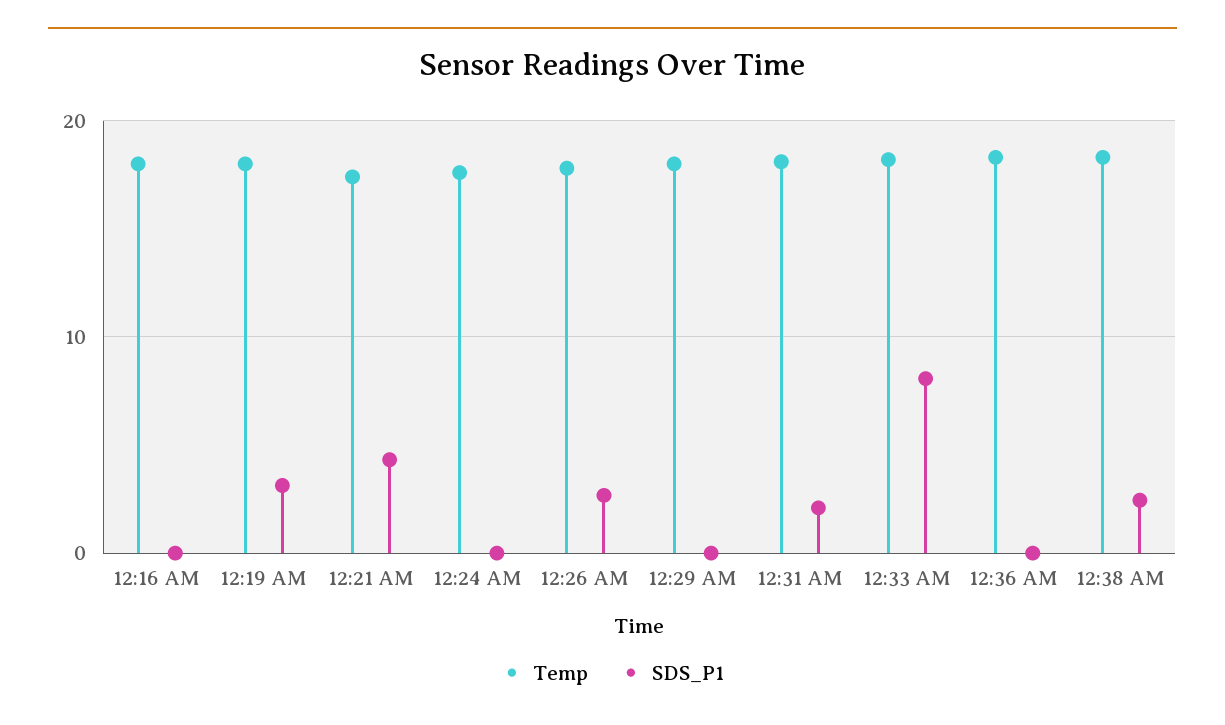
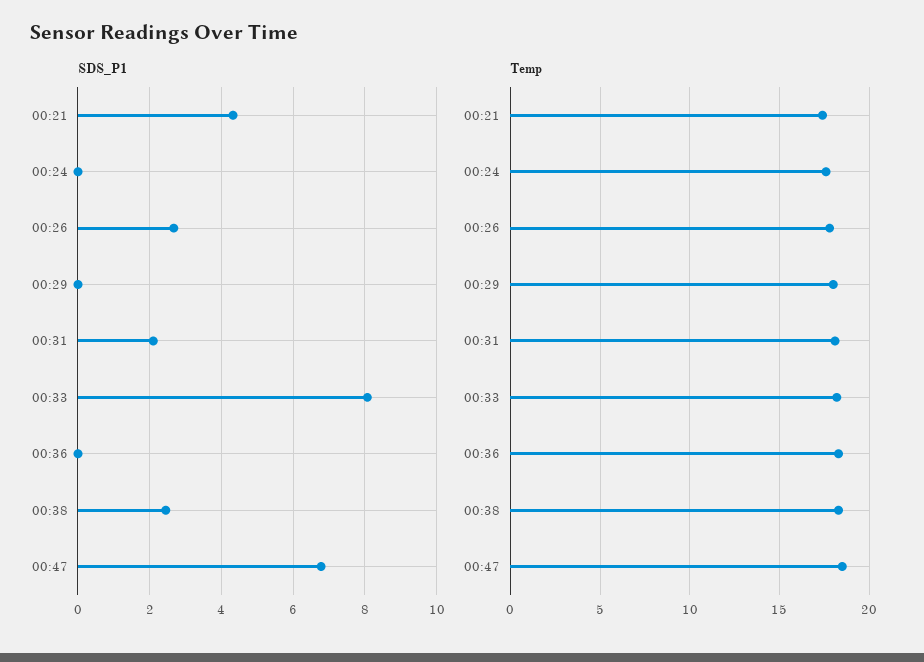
Temp, 12:16 AM: 18 -> none
SDS_P1, 12:16 AM: 0 -> none
Temp, 12:19 AM: 18 -> none
SDS_P1, 12:19 AM: 3 -> none
SDS_P1, 00:47: none -> 6.8
Temp, 00:47: none -> 18.5

